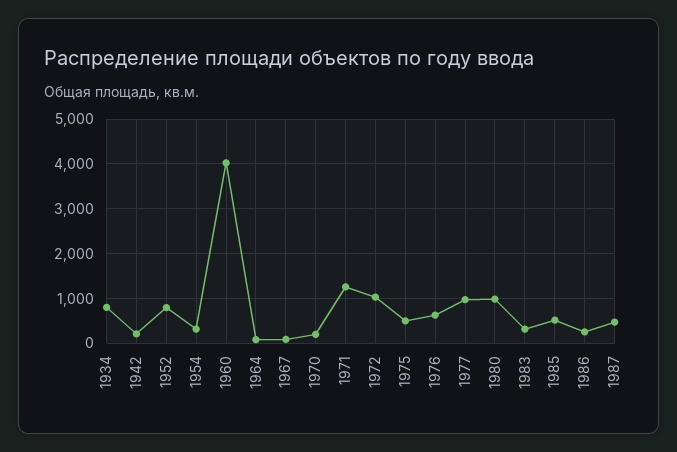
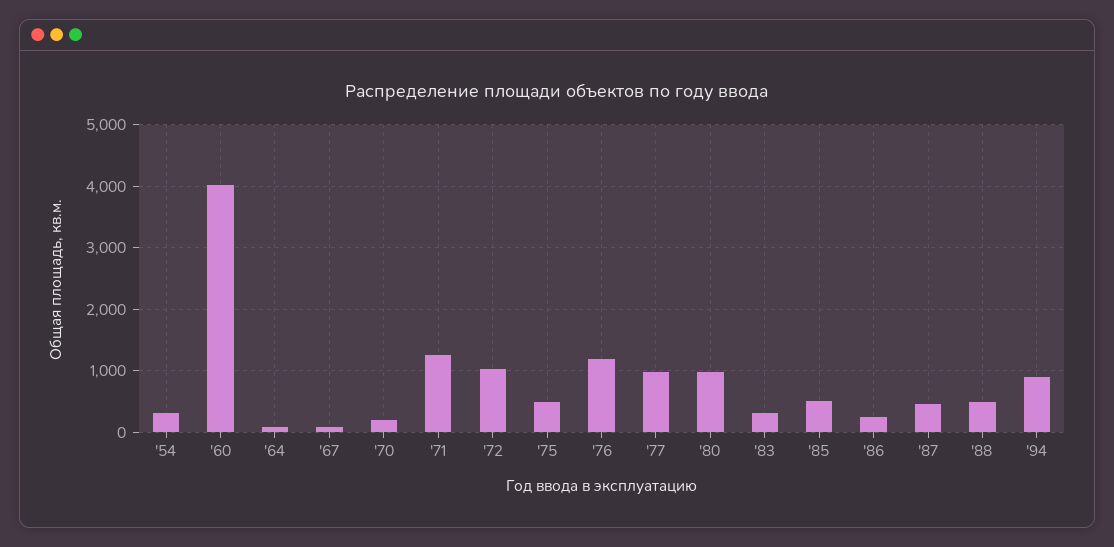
1934: 800 -> none
1942: 200 -> none
1952: 800 -> none
1976: 600 -> 1200
'88: none -> 500
'94: none -> 900

